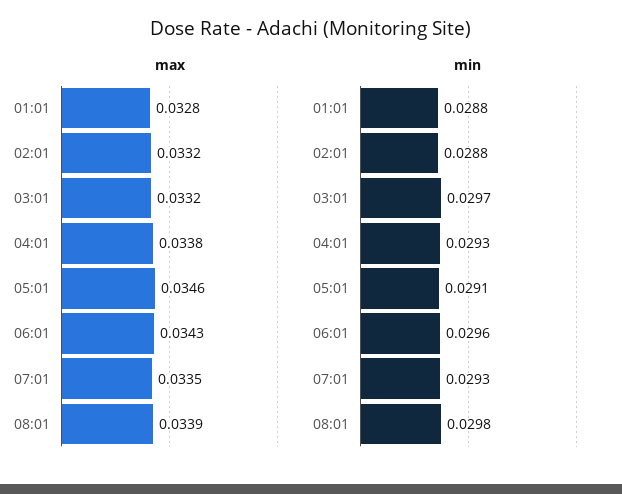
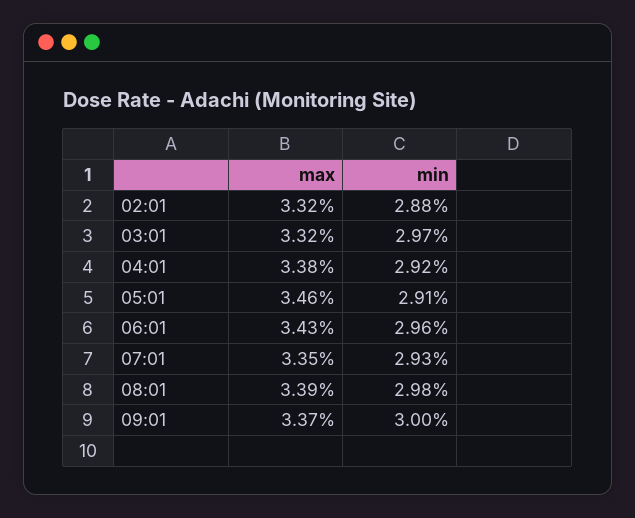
max, 01:01: 0.0328 -> none
min, 01:01: 0.0288 -> none
min, 04:01: 0.0293 -> 0.0292
max, 09:01: none -> 0.0337
min, 09:01: none -> 0.03

